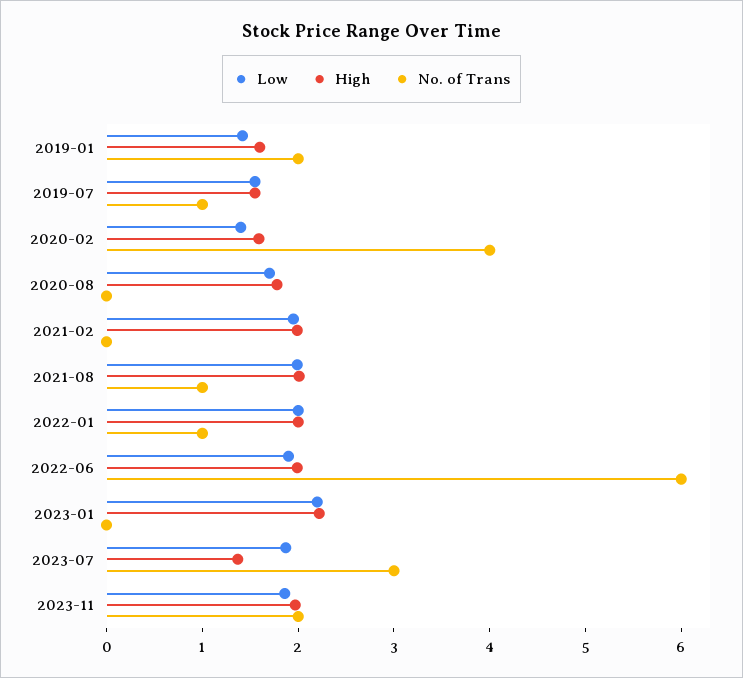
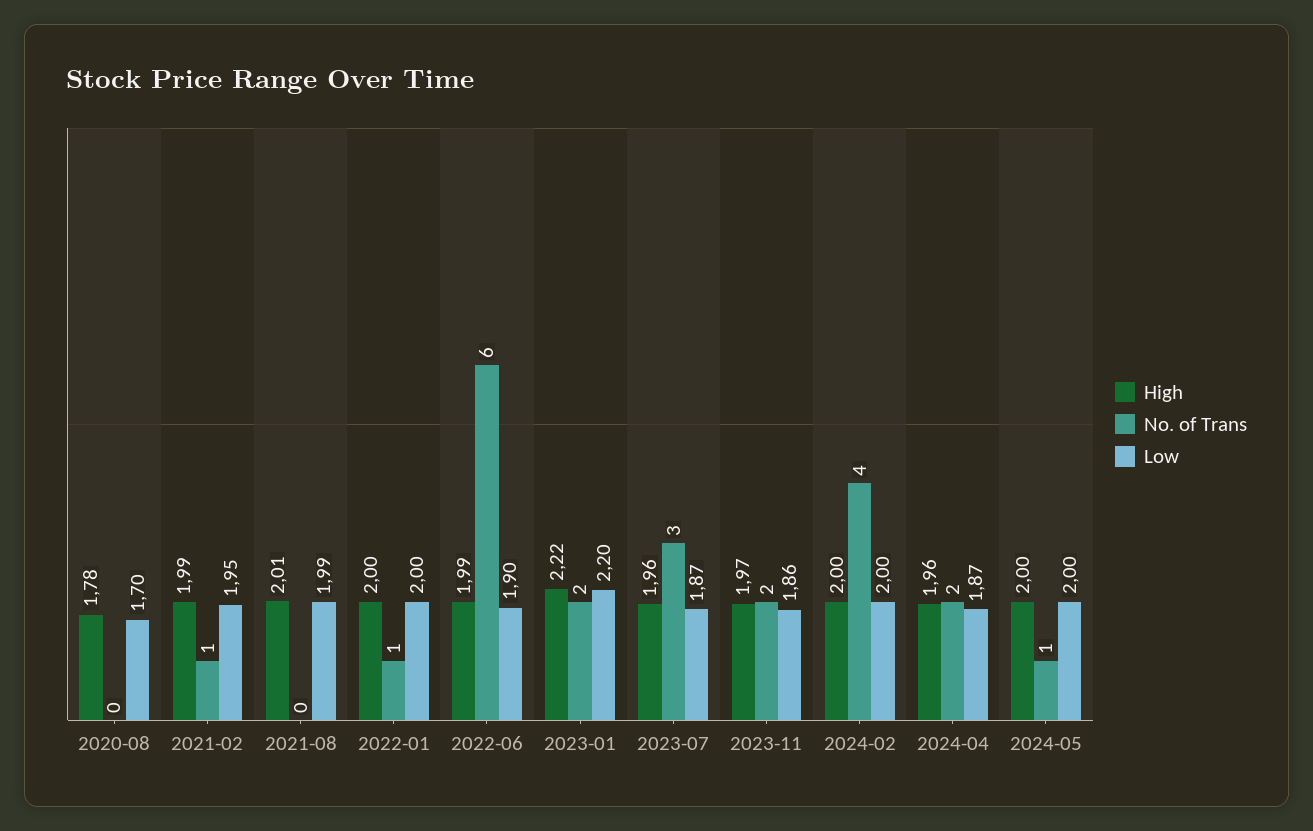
Low, 2019-01: 1.4 -> none
High, 2019-01: 1.6 -> none
No. of Trans, 2019-01: 2 -> none
Low, 2019-07: 1.6 -> none
High, 2019-07: 1.6 -> none
No. of Trans, 2019-07: 1 -> none
Low, 2020-02: 1.4 -> none
High, 2020-02: 1.6 -> none
No. of Trans, 2020-02: 4 -> none
No. of Trans, 2021-02: 0 -> 1
No. of Trans, 2021-08: 1 -> 0
No. of Trans, 2023-01: 0 -> 2
High, 2023-07: 1.4 -> 1.96
High, 2024-02: none -> 2
No. of Trans, 2024-02: none -> 4
Low, 2024-02: none -> 2
High, 2024-04: none -> 1.96
No. of Trans, 2024-04: none -> 2
Low, 2024-04: none -> 1.87
High, 2024-05: none -> 2
No. of Trans, 2024-05: none -> 1
Low, 2024-05: none -> 2

